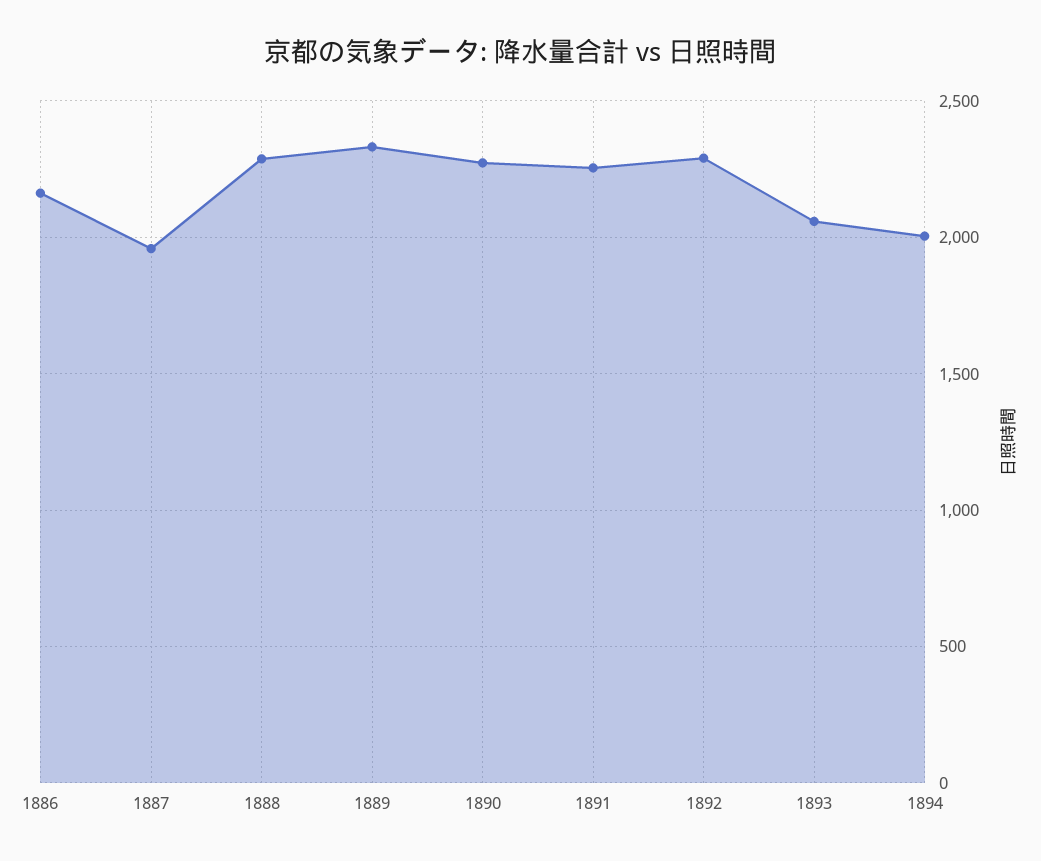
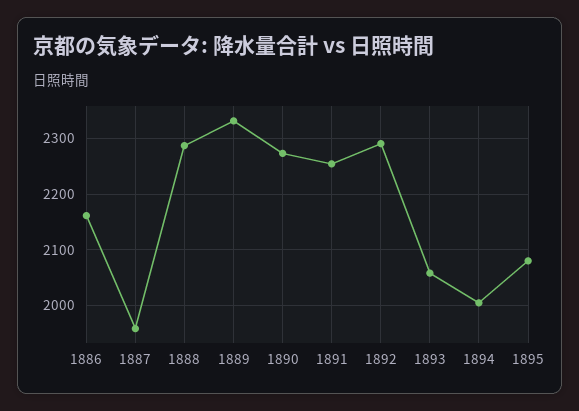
1895: none -> 2080

